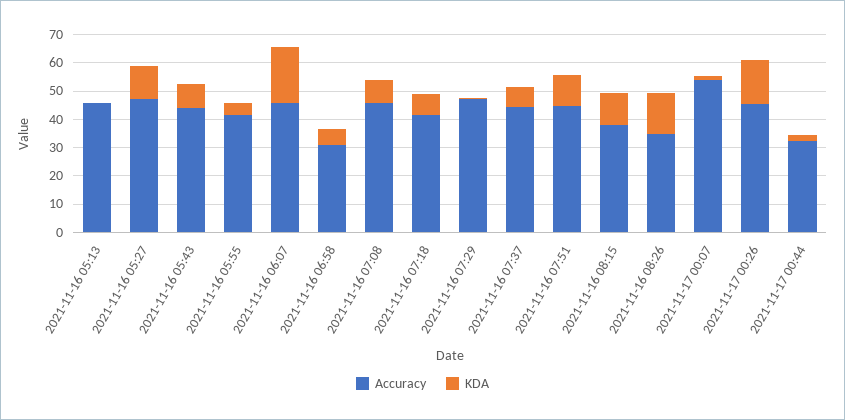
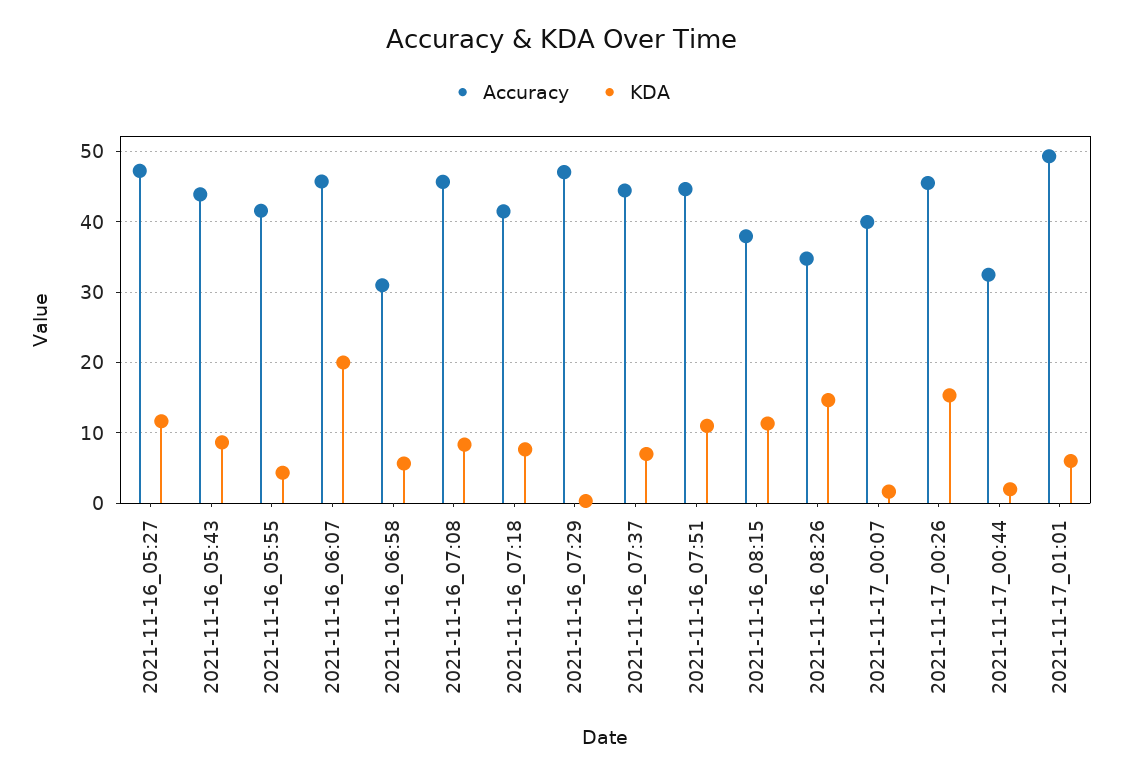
Accuracy, 2021-11-16 05:13: 45 -> none
KDA, 2021-11-16 05:13: 0 -> none
Accuracy, 2021-11-17 00:07: 55 -> 40
Accuracy, 2021-11-17_01:01: none -> 49
KDA, 2021-11-17_01:01: none -> 6

